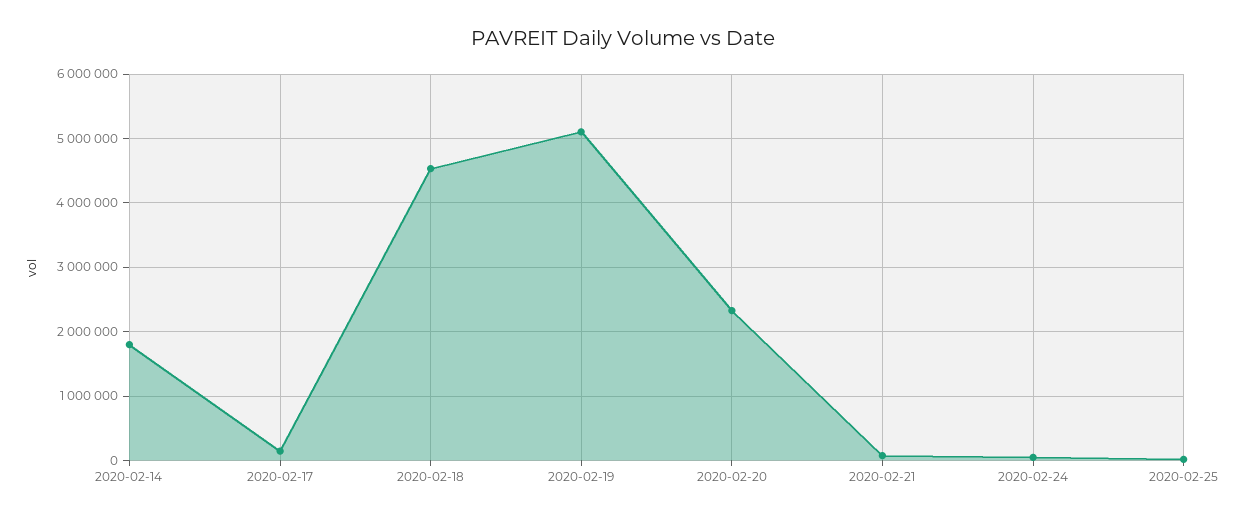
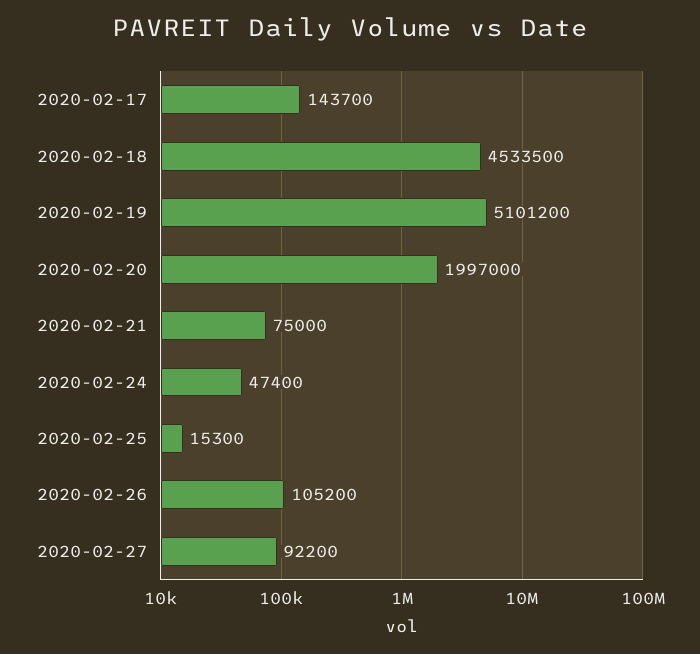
2020-02-14: 1800000 -> none
2020-02-20: 2300000 -> 1997000
2020-02-26: none -> 105200
2020-02-27: none -> 92200

